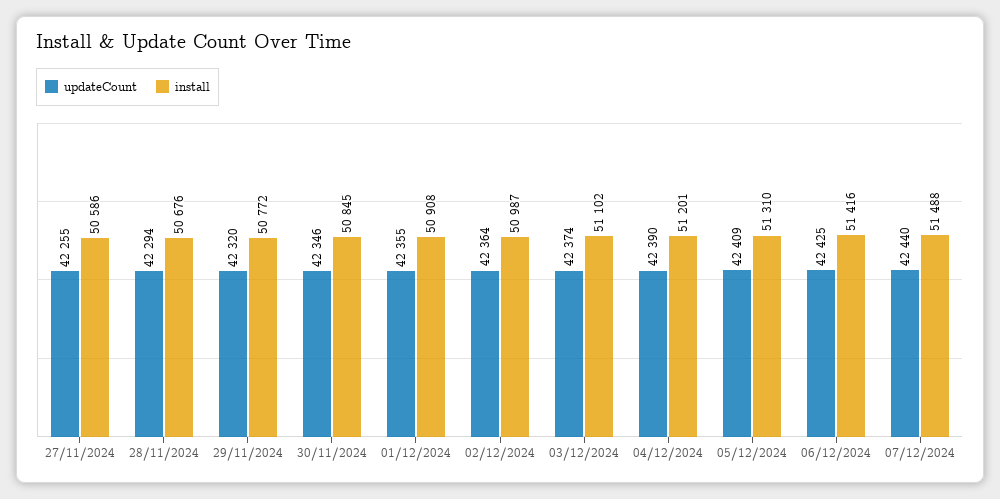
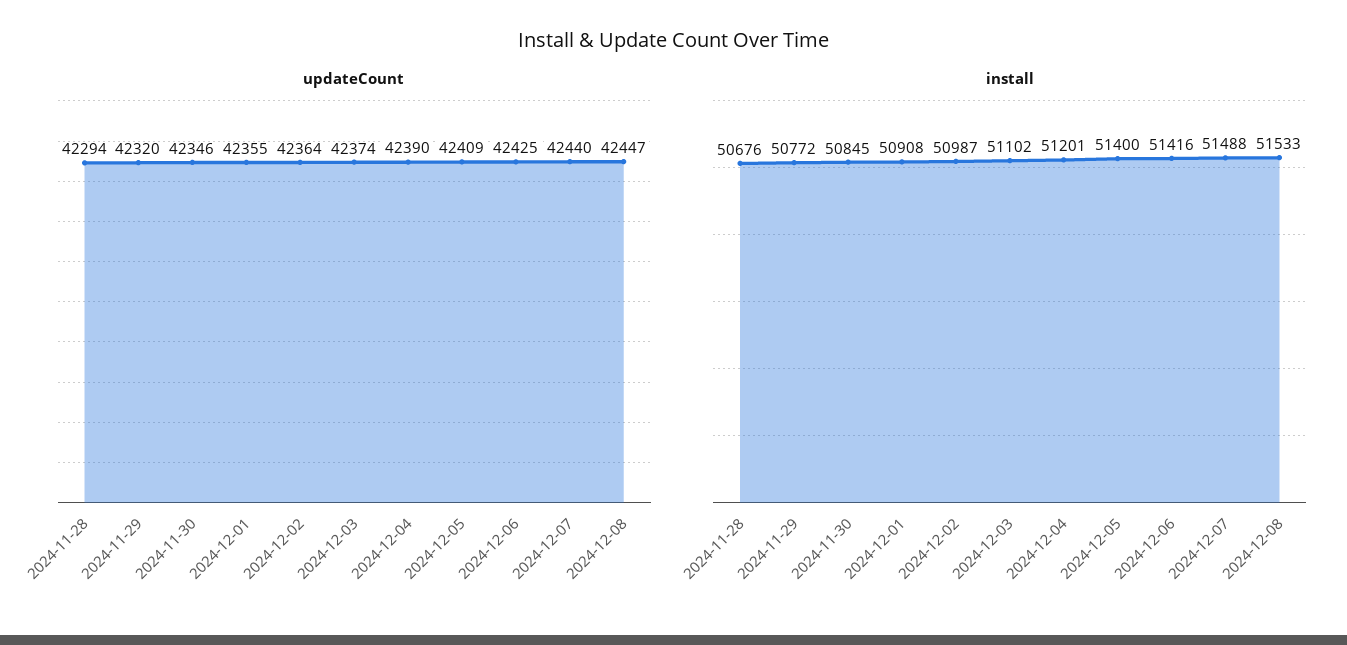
updateCount, 27/11/2024: 42255 -> none
install, 27/11/2024: 50586 -> none
install, 05/12/2024: 51310 -> 51400
updateCount, 2024-12-08: none -> 42447
install, 2024-12-08: none -> 51533

